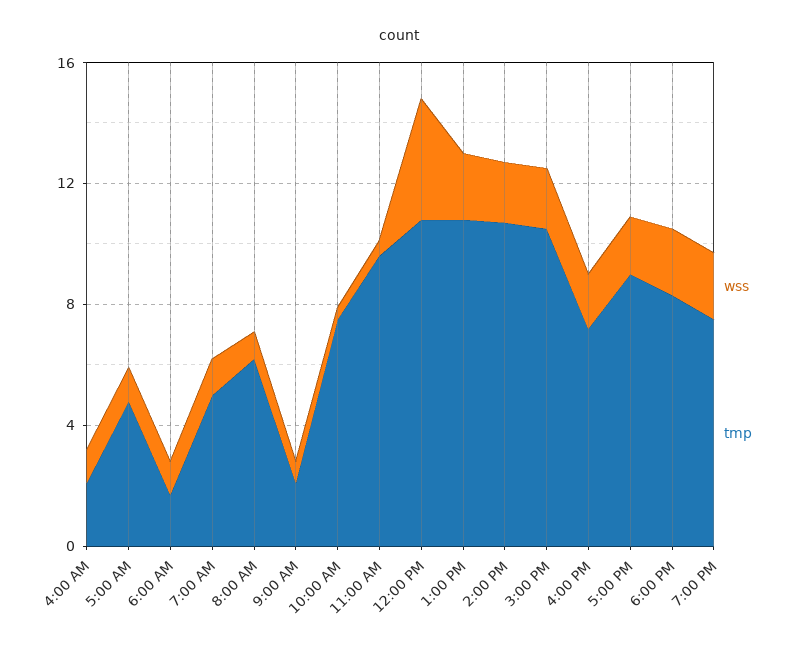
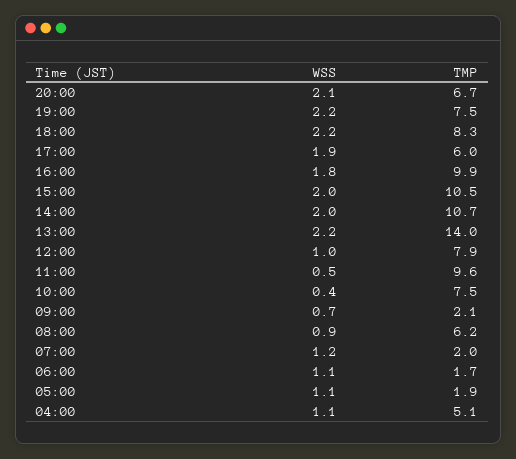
tmp, 4:00 AM: 2 -> 5.1
tmp, 5:00 AM: 5 -> 1.9
tmp, 7:00 AM: 5 -> 2
wss, 12:00 PM: 4 -> 1
tmp, 12:00 PM: 11 -> 7.9
tmp, 1:00 PM: 11 -> 14
tmp, 4:00 PM: 7 -> 9.9
tmp, 5:00 PM: 9 -> 6
wss, 20:00: none -> 2.1
tmp, 20:00: none -> 6.7

